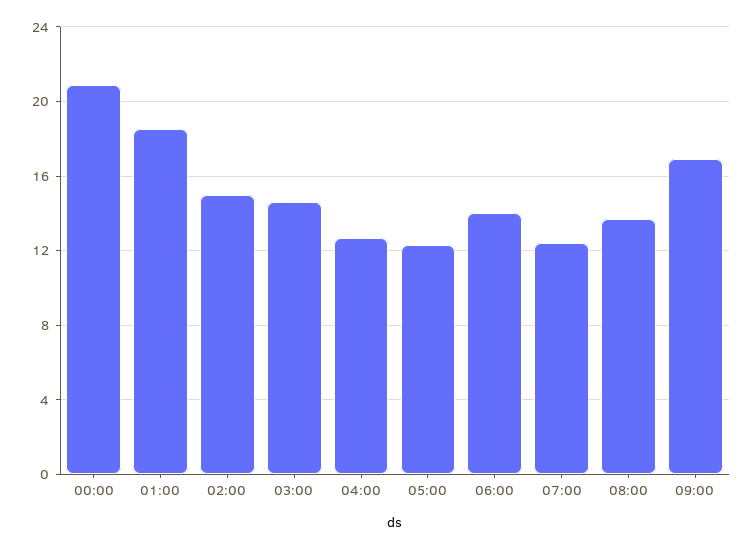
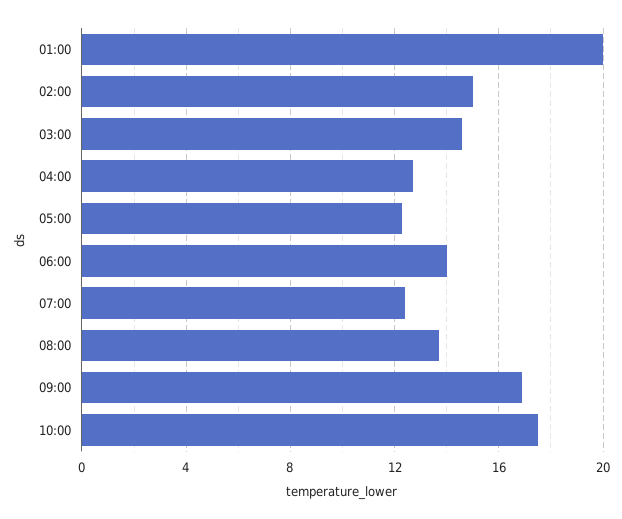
00:00: 21 -> none
01:00: 18.5 -> 20
10:00: none -> 17.5

